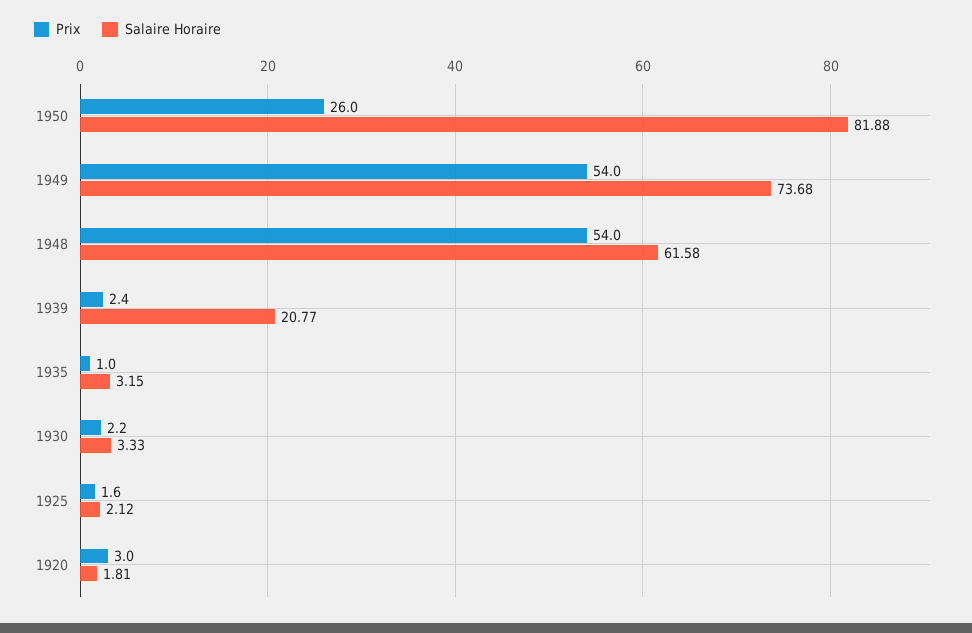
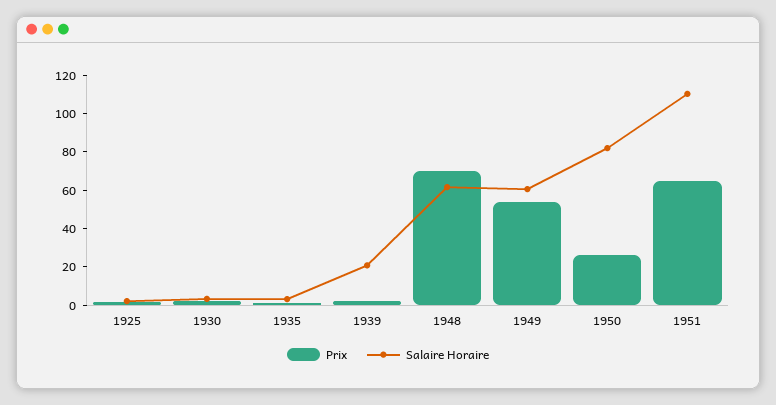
Salaire Horaire, 1949: 73.68 -> 60
Prix, 1948: 54 -> 70
Prix, 1920: 3 -> none
Salaire Horaire, 1920: 1.81 -> none
Prix, 1951: none -> 65
Salaire Horaire, 1951: none -> 110

